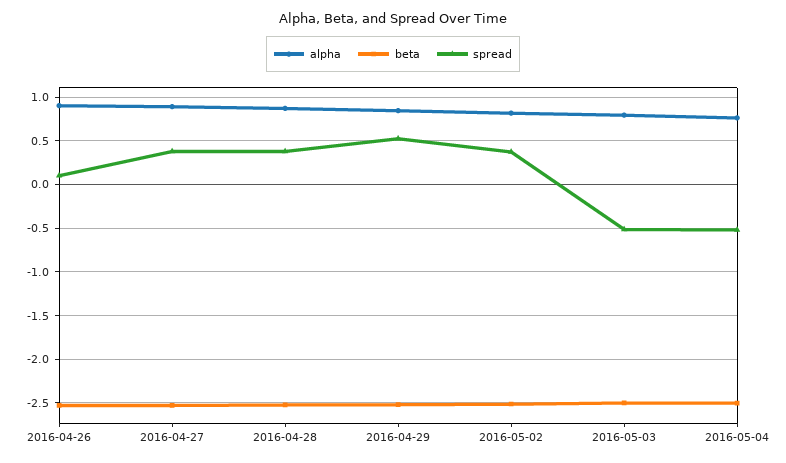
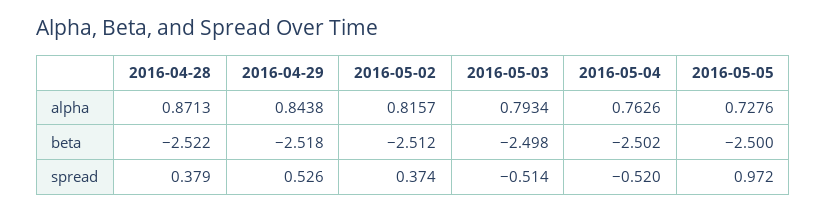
alpha, 2016-04-26: 0.9 -> none
beta, 2016-04-26: -2.5 -> none
spread, 2016-04-26: 0.1 -> none
alpha, 2016-04-27: 0.9 -> none
beta, 2016-04-27: -2.5 -> none
spread, 2016-04-27: 0.4 -> none
alpha, 2016-05-05: none -> 0.7276
beta, 2016-05-05: none -> -2.5
spread, 2016-05-05: none -> 0.972

